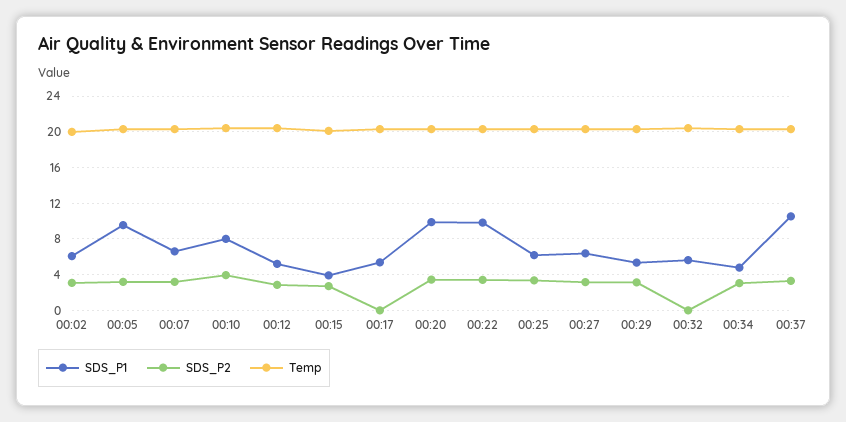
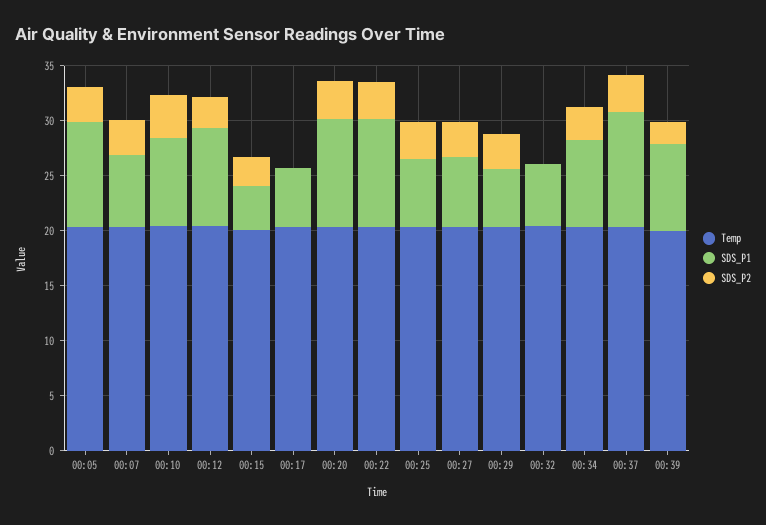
SDS_P1, 00:02: 6 -> none
SDS_P2, 00:02: 3 -> none
Temp, 00:02: 20 -> none
SDS_P1, 00:12: 5 -> 9
SDS_P1, 00:34: 5 -> 8
Temp, 00:39: none -> 20
SDS_P1, 00:39: none -> 8
SDS_P2, 00:39: none -> 2

